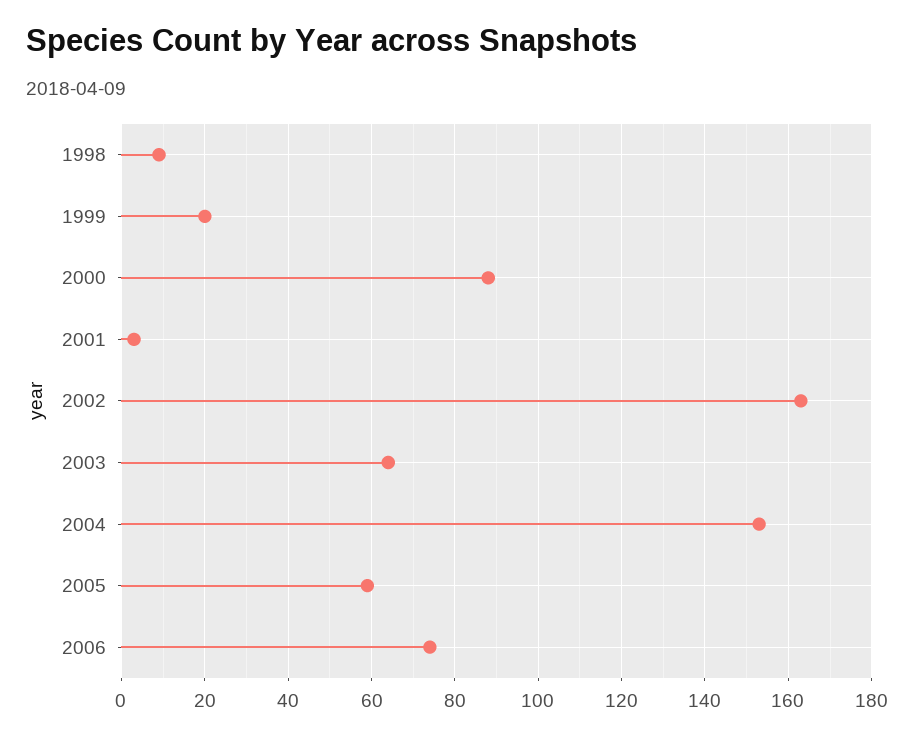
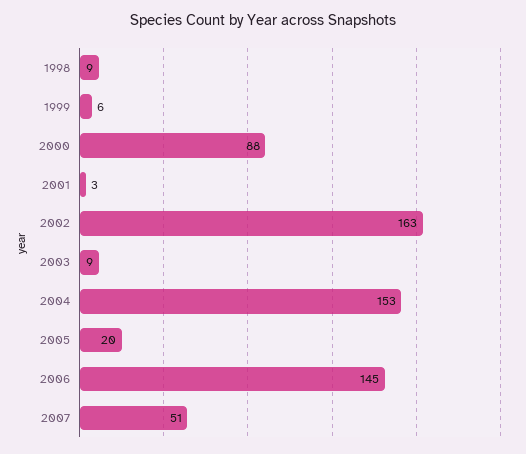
1999: 20 -> 6
2003: 65 -> 9
2005: 60 -> 20
2006: 75 -> 145
2007: none -> 51

